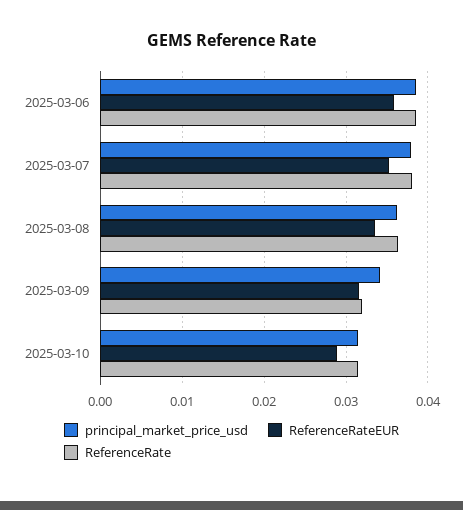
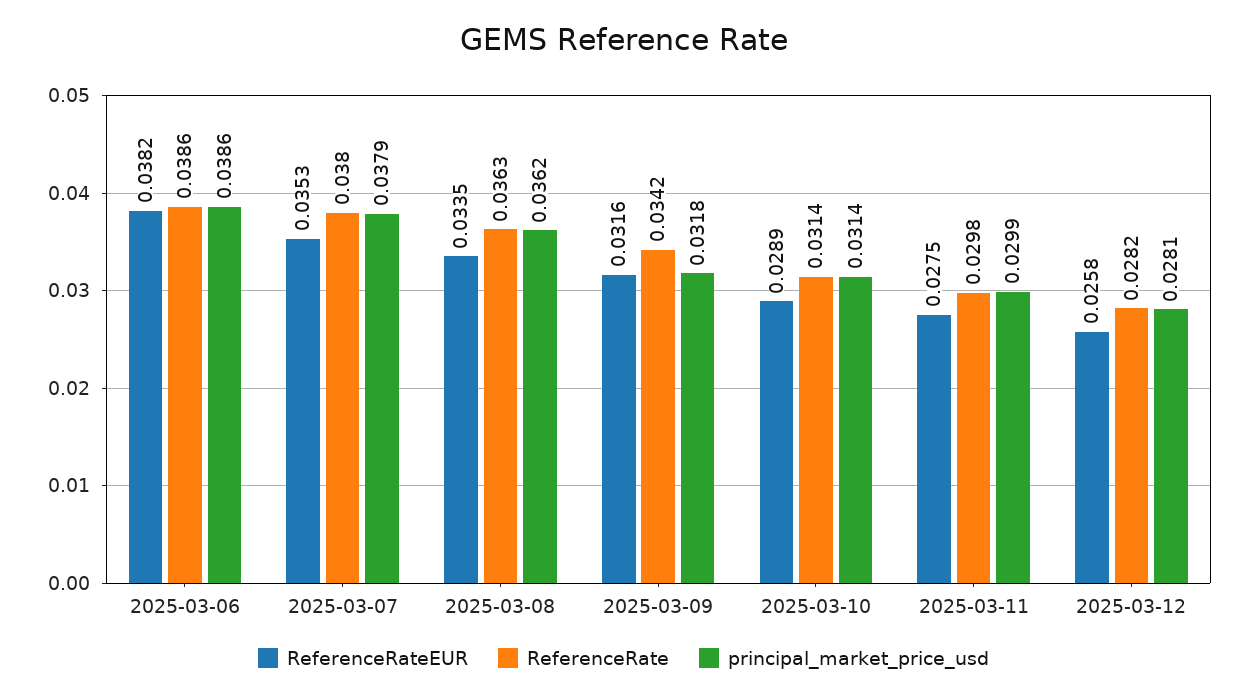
ReferenceRateEUR, 2025-03-06: 0.036 -> 0.0382
principal_market_price_usd, 2025-03-09: 0.034 -> 0.0318
ReferenceRate, 2025-03-09: 0.032 -> 0.0342
ReferenceRateEUR, 2025-03-11: none -> 0.0275
ReferenceRate, 2025-03-11: none -> 0.0298
principal_market_price_usd, 2025-03-11: none -> 0.0299
ReferenceRateEUR, 2025-03-12: none -> 0.0258
ReferenceRate, 2025-03-12: none -> 0.0282
principal_market_price_usd, 2025-03-12: none -> 0.0281

